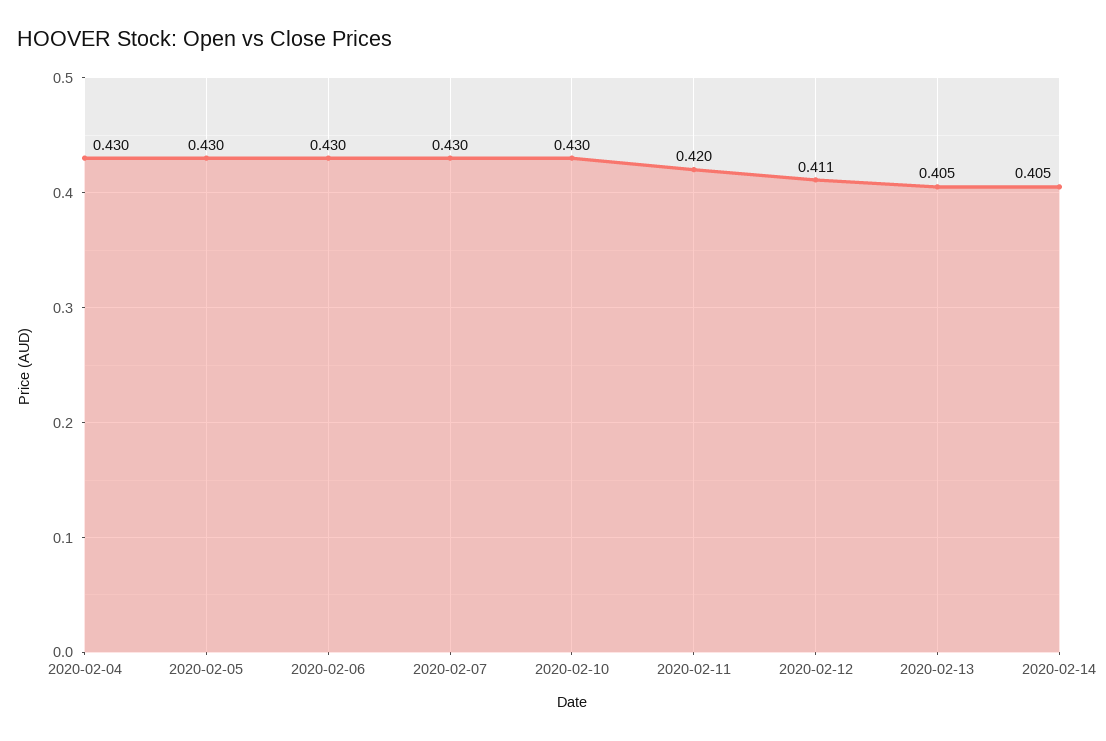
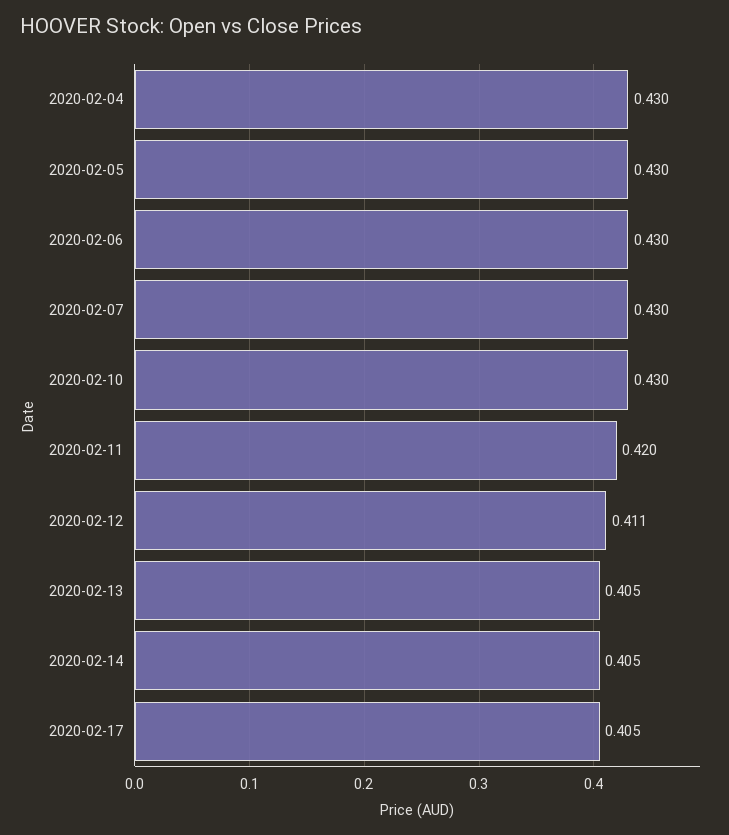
2020-02-17: none -> 0.405

